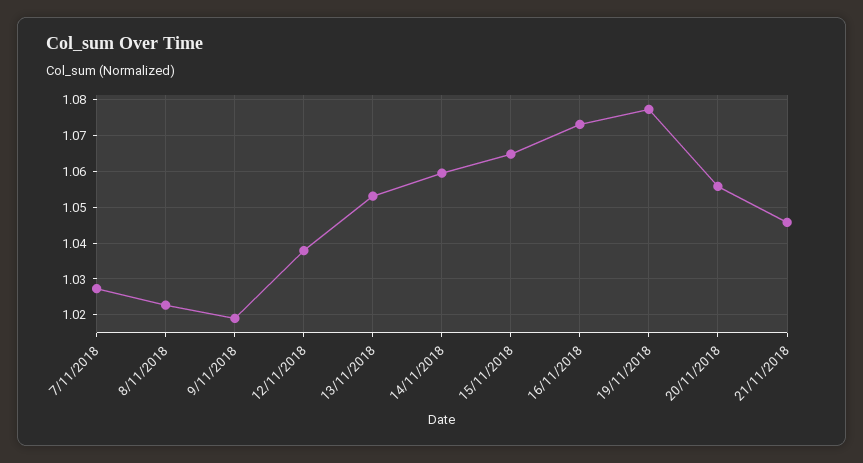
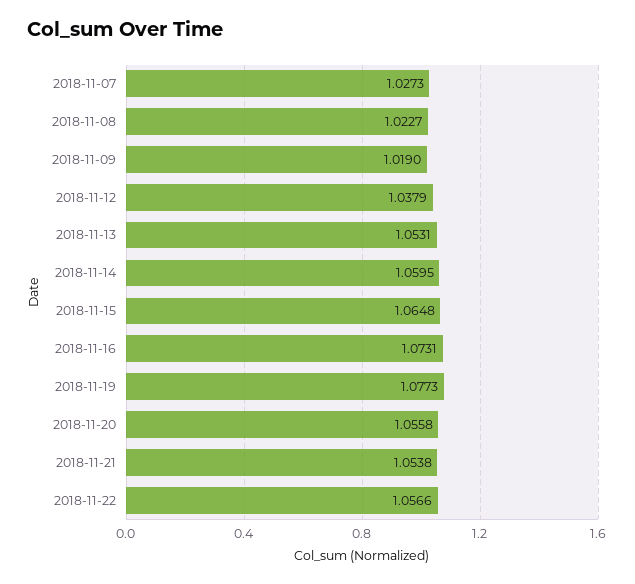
21/11/2018: 1.046 -> 1.0538
2018-11-22: none -> 1.0566

